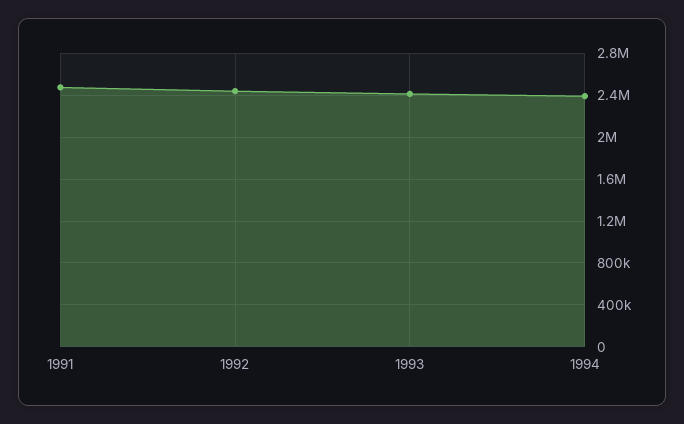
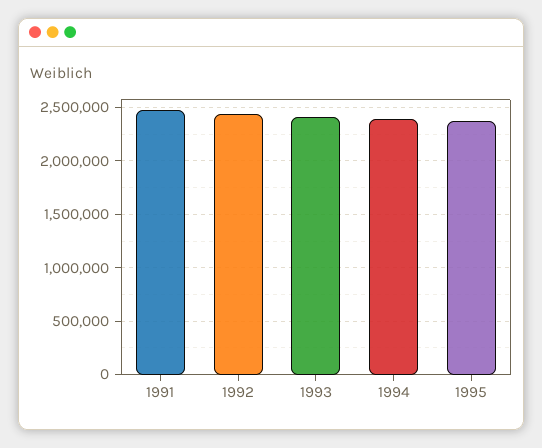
1995: none -> 2400000

